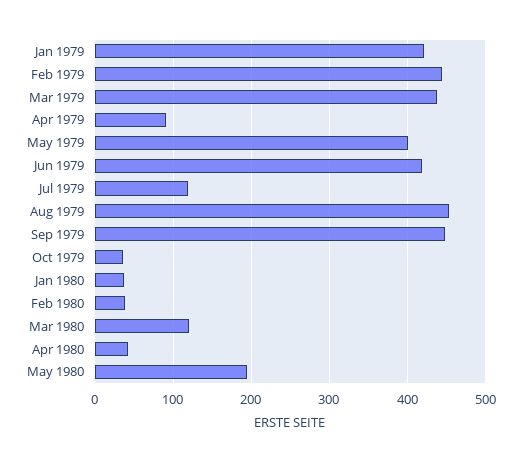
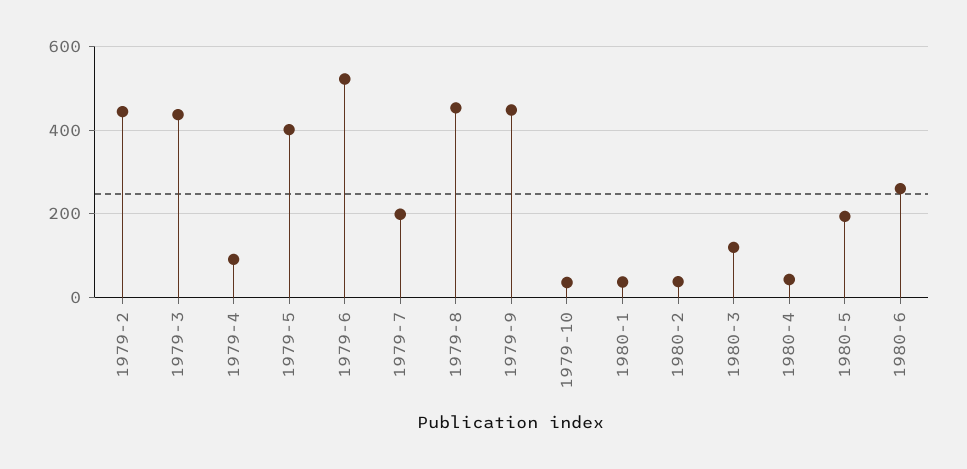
Jan 1979: 420 -> none
Jun 1979: 420 -> 520
Jul 1979: 120 -> 200
1980-6: none -> 260

